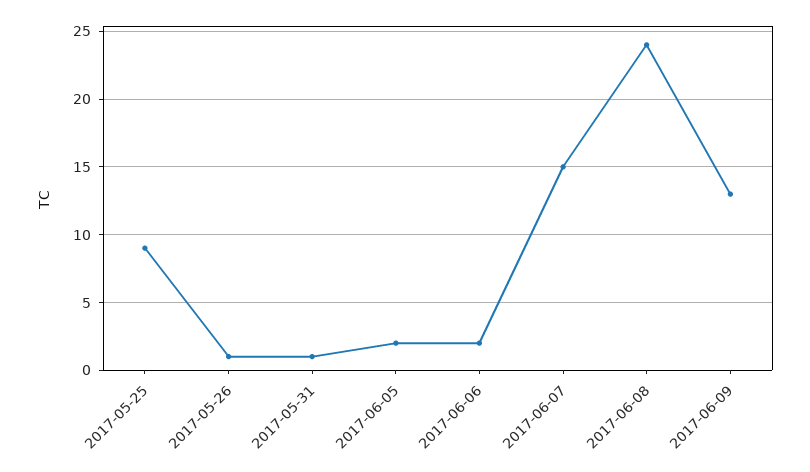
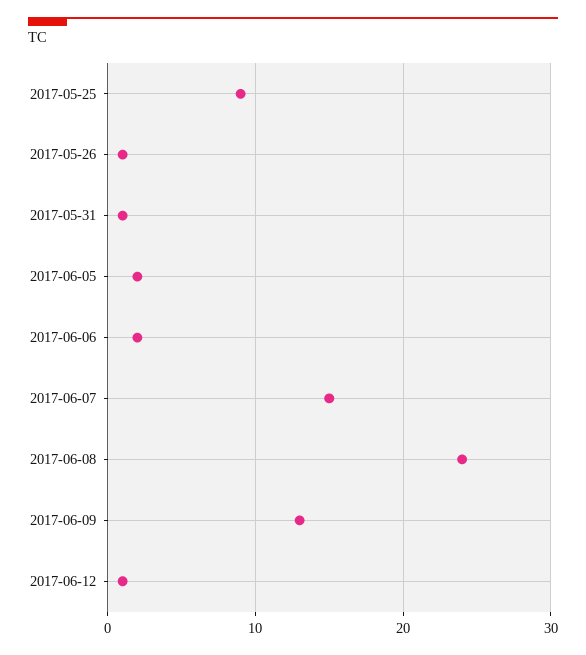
2017-06-12: none -> 1

